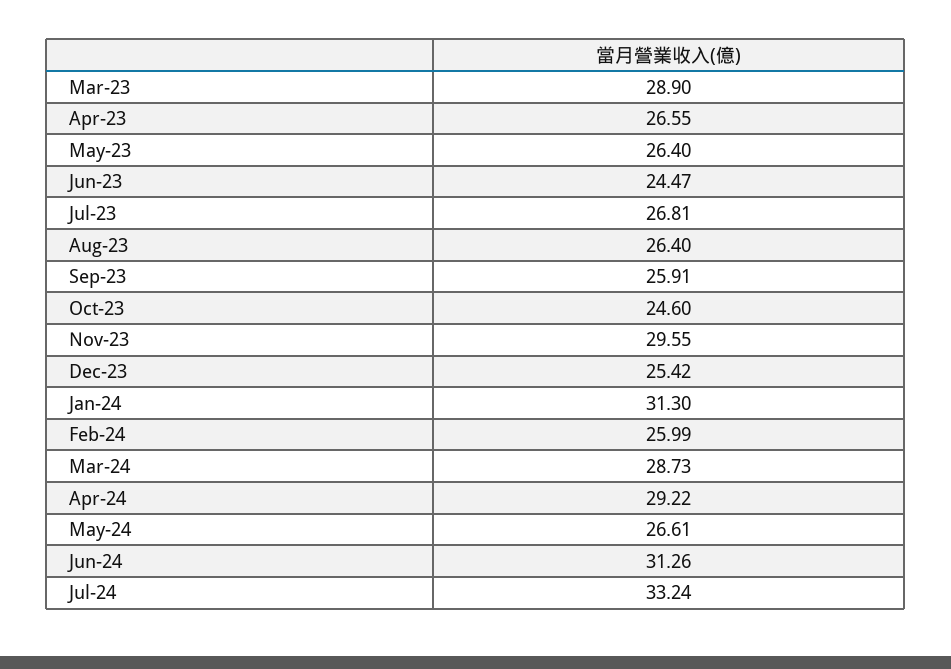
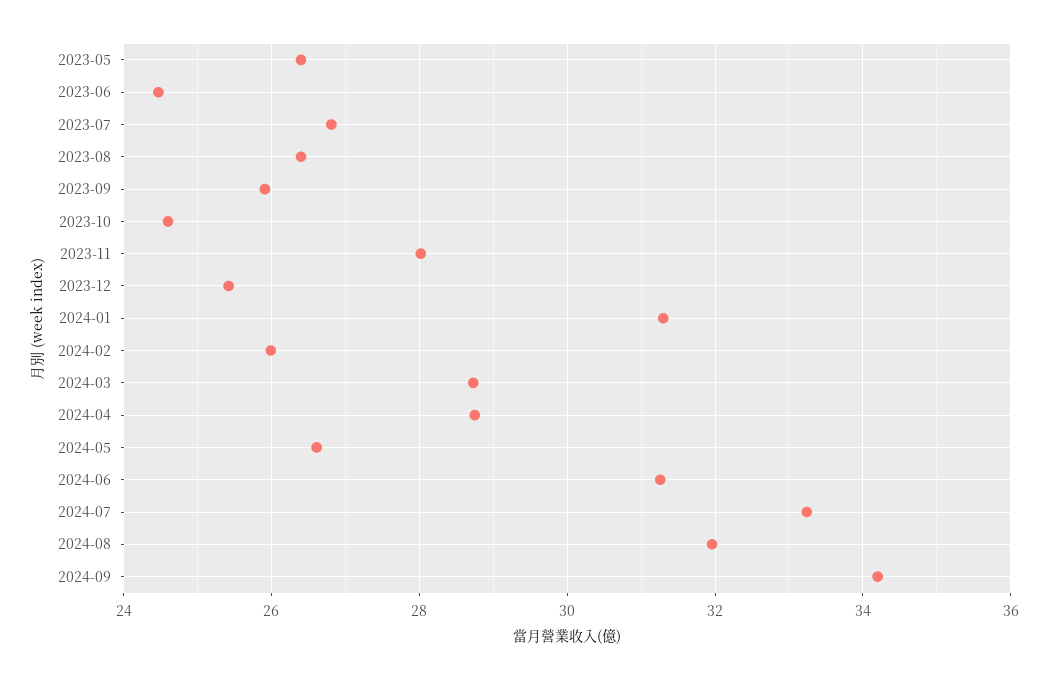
Mar-23: 28.9 -> none
Apr-23: 26.55 -> none
Nov-23: 29.55 -> 28
Apr-24: 29.22 -> 28.8
2024-08: none -> 32
2024-09: none -> 34.2

